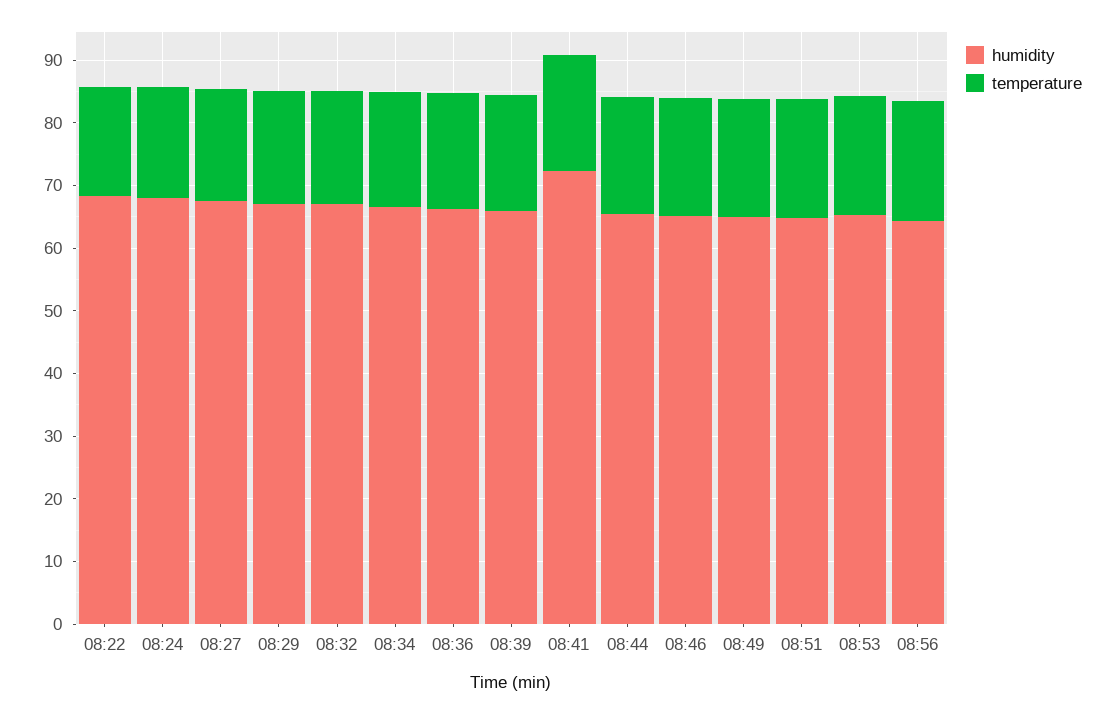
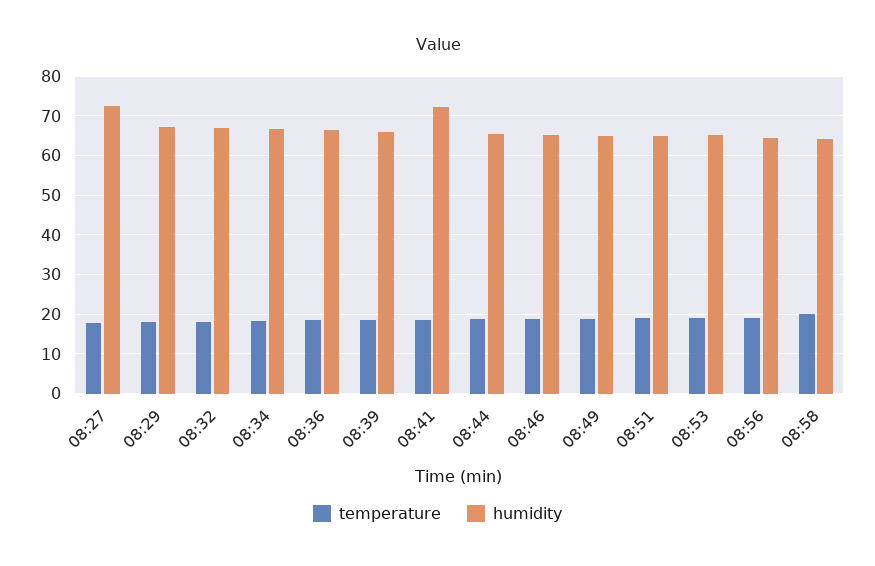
humidity, 08:22: 68 -> none
temperature, 08:22: 18 -> none
humidity, 08:24: 68 -> none
temperature, 08:24: 18 -> none
humidity, 08:27: 68 -> 72
temperature, 08:58: none -> 20
humidity, 08:58: none -> 64

